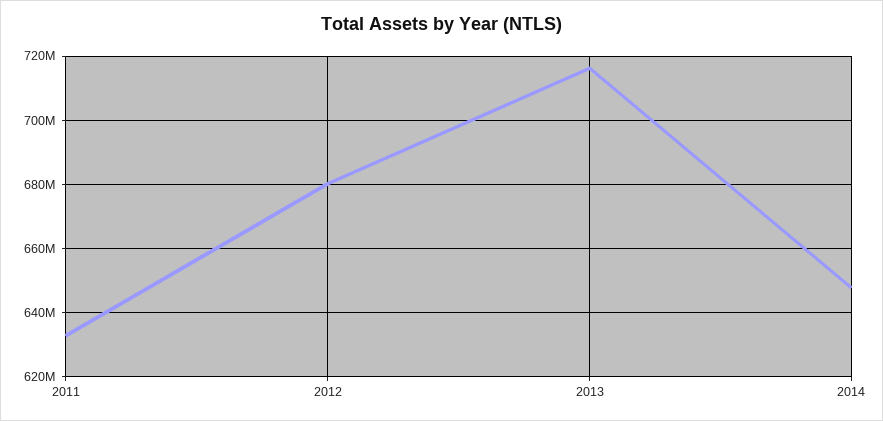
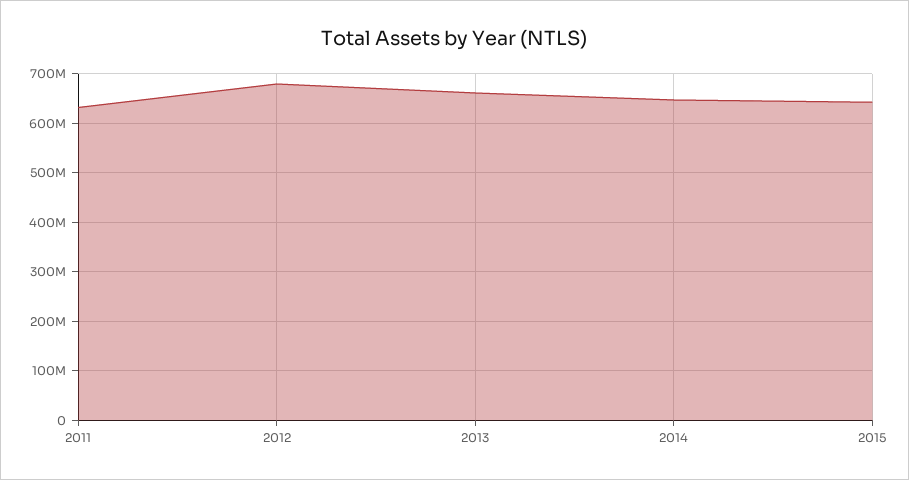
2013: 716000000 -> 660000000
2015: none -> 640000000

